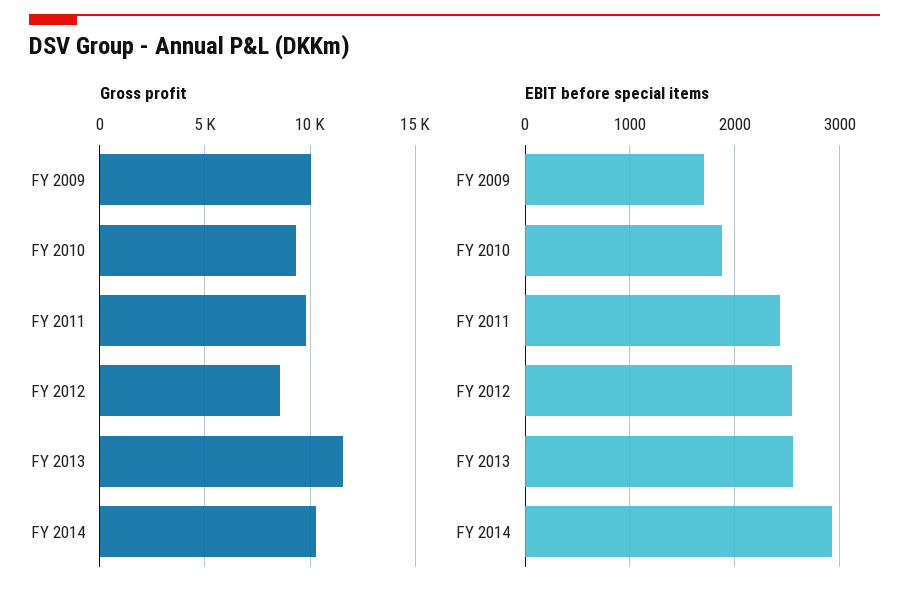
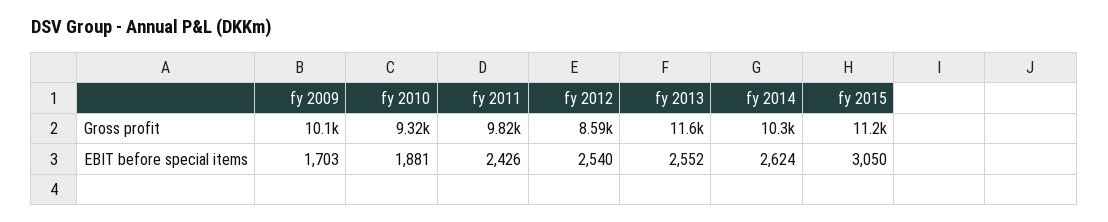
EBIT before special items, FY 2014: 2900 -> 2624
Gross profit, fy 2015: none -> 11200
EBIT before special items, fy 2015: none -> 3050

